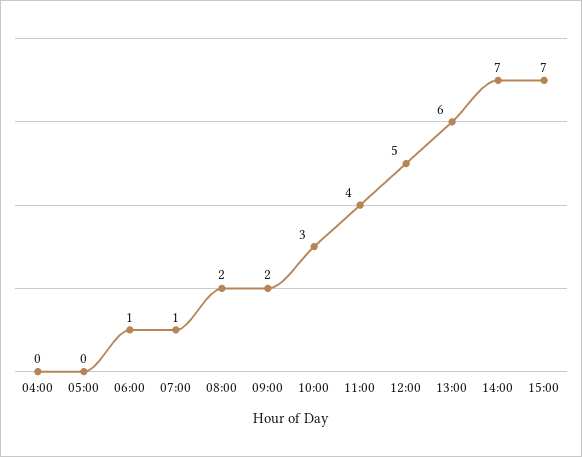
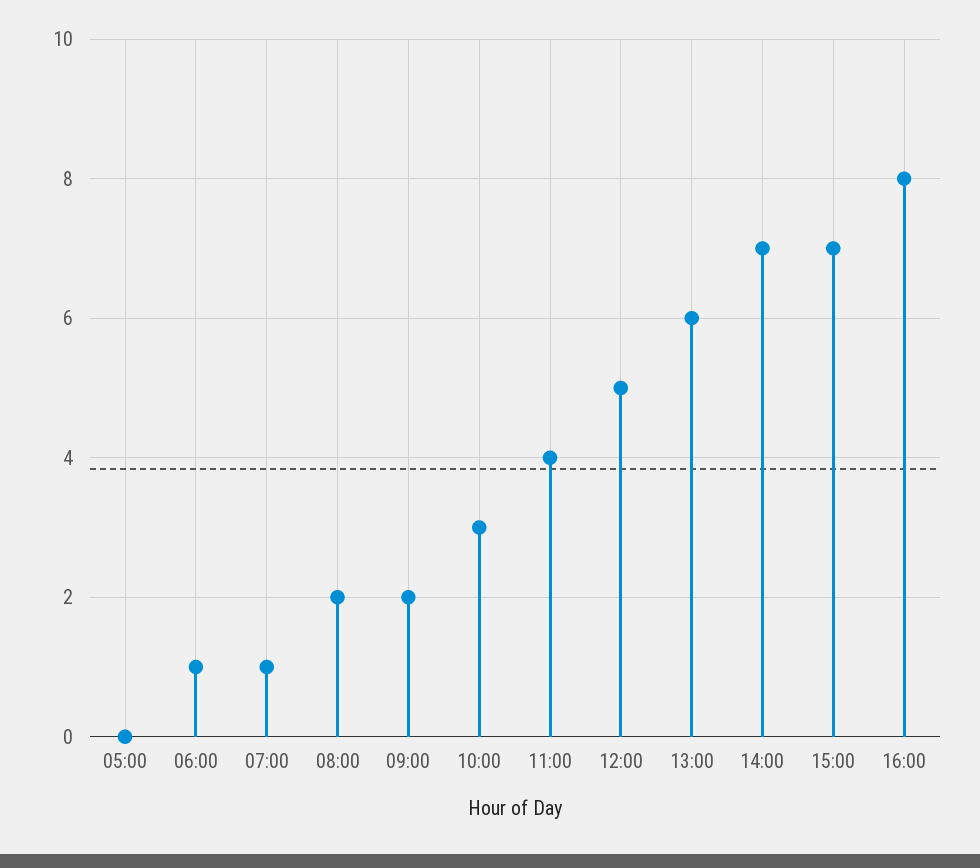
04:00: 0 -> none
16:00: none -> 8

